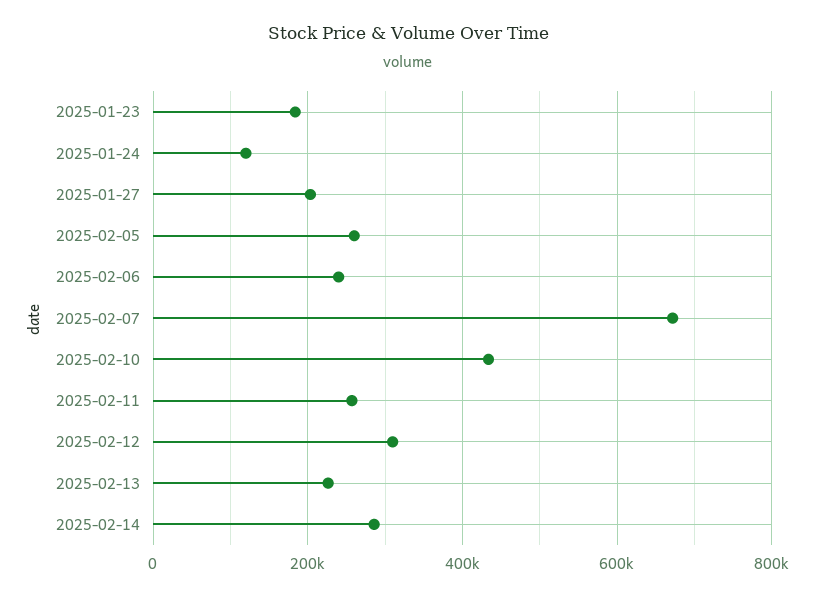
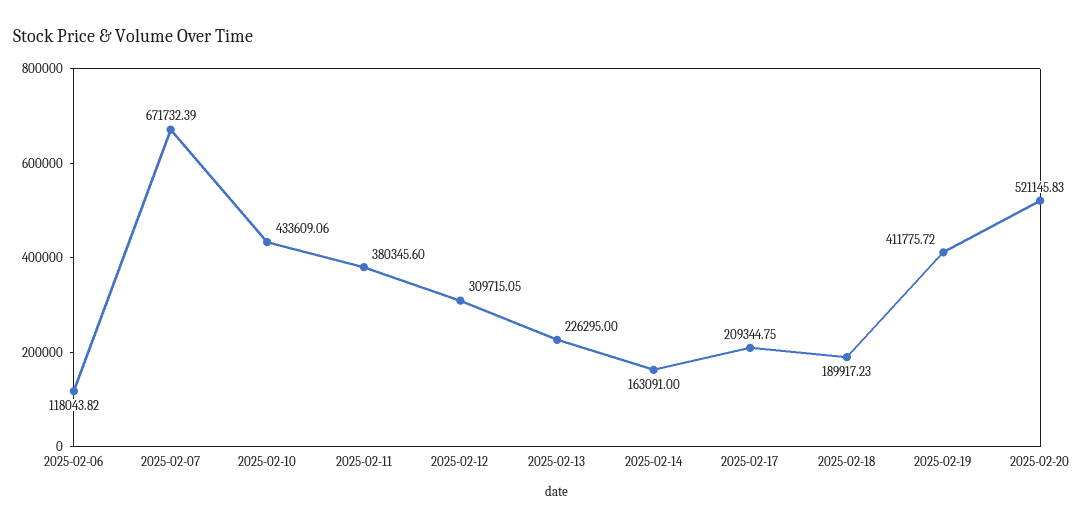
2025-01-23: 180000 -> none
2025-01-24: 120000 -> none
2025-01-27: 200000 -> none
2025-02-05: 260000 -> none
2025-02-06: 240000 -> 118043.82
2025-02-11: 260000 -> 380345.6
2025-02-14: 280000 -> 163091
2025-02-17: none -> 209344.75
2025-02-18: none -> 189917.23
2025-02-19: none -> 411775.72
2025-02-20: none -> 521145.83

